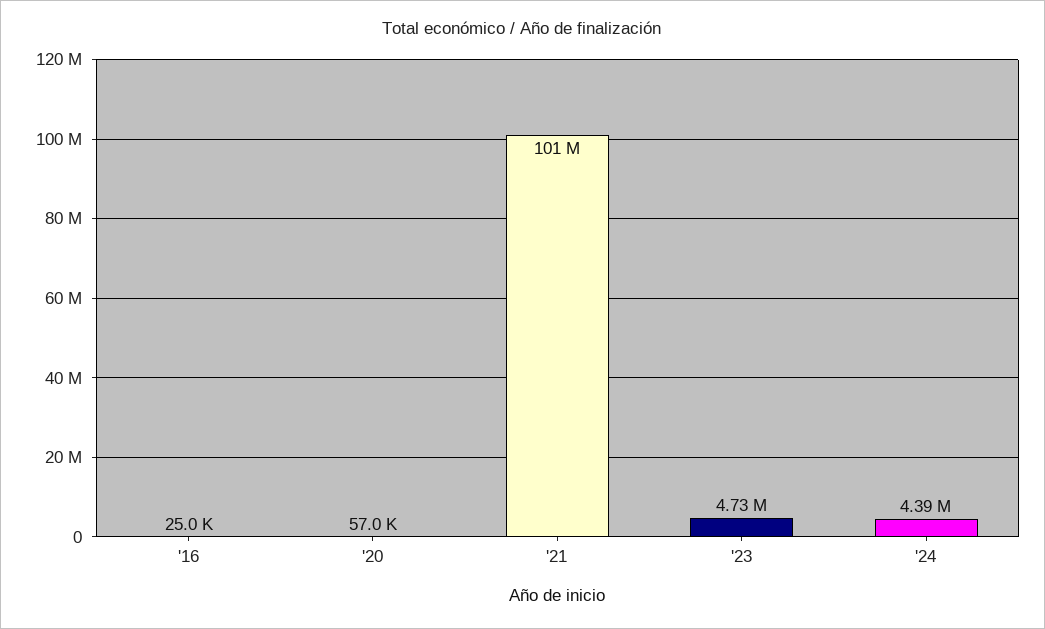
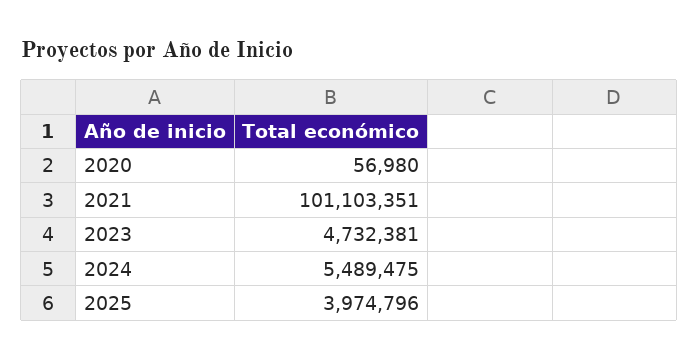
'16: 25000 -> none
'24: 4390000 -> 5489475
2025: none -> 3974796

